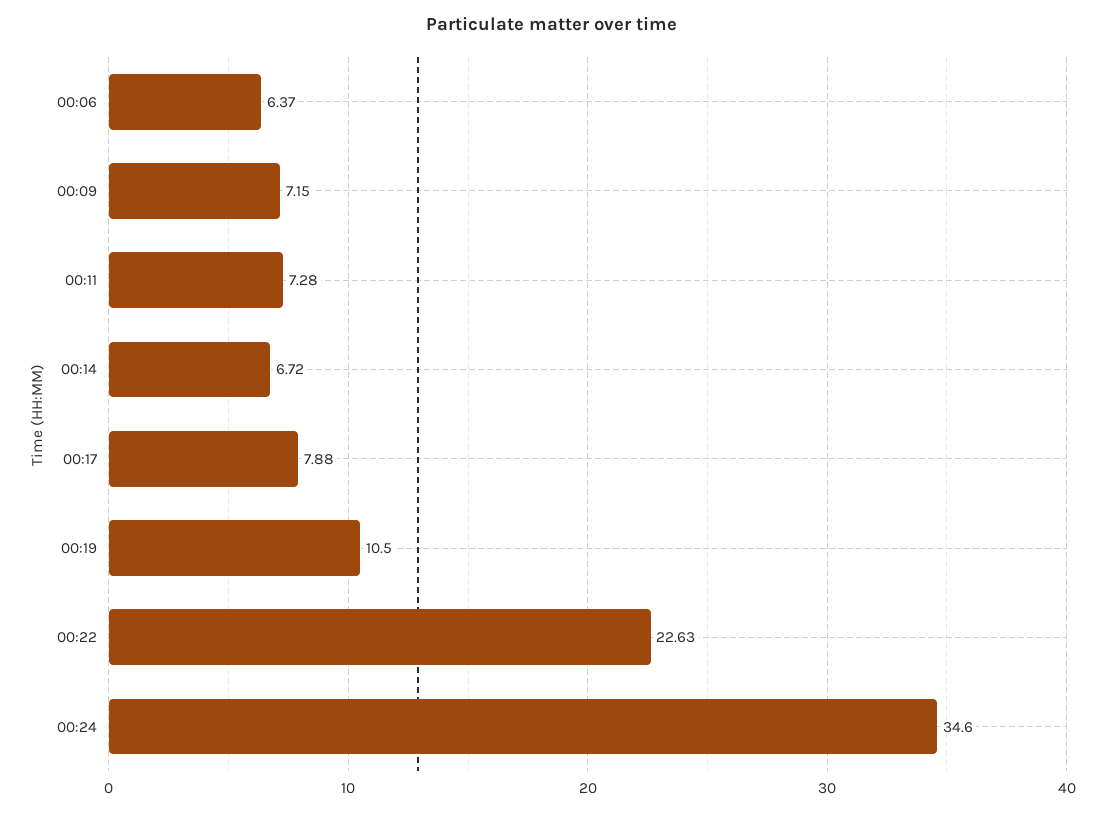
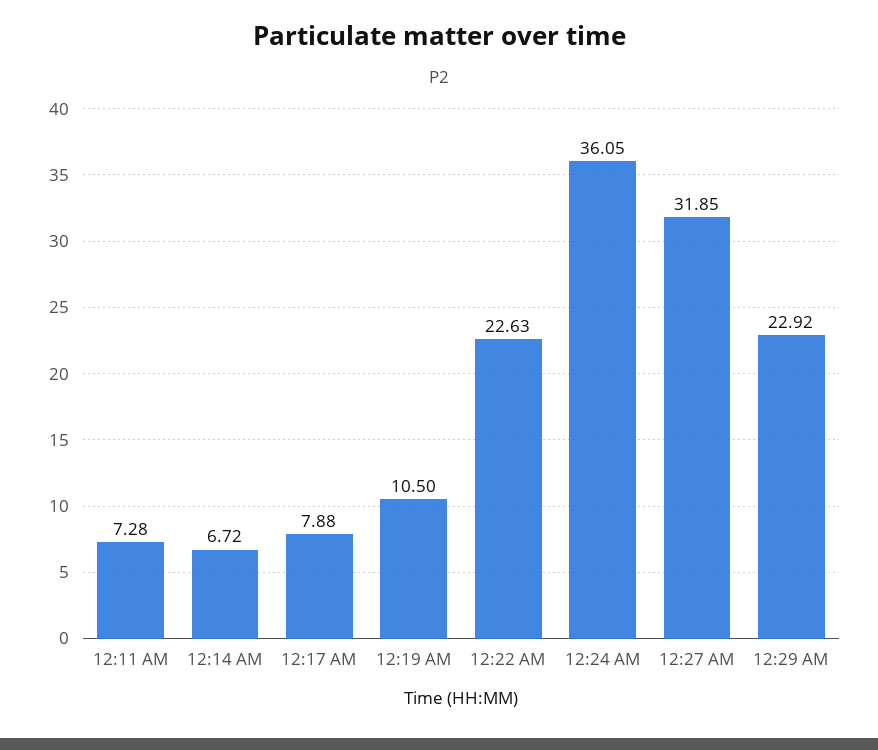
00:06: 6.37 -> none
00:09: 7.15 -> none
00:24: 34.6 -> 36.05
12:27 AM: none -> 31.85
12:29 AM: none -> 22.92

